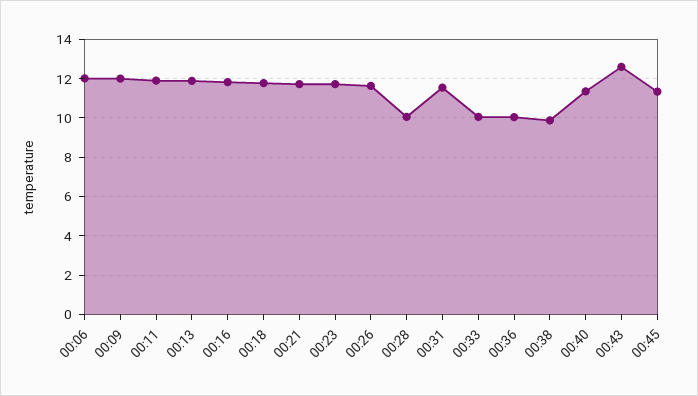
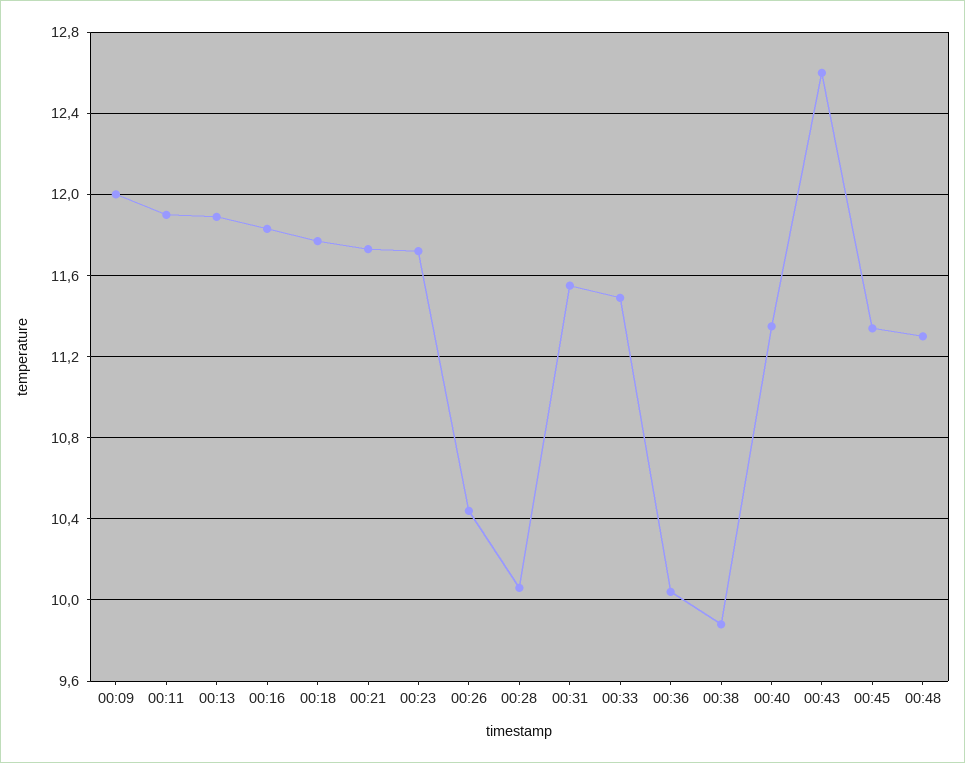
00:06: 12 -> none
00:26: 11.5 -> 10.45
00:33: 10 -> 11.5
00:48: none -> 11.3

